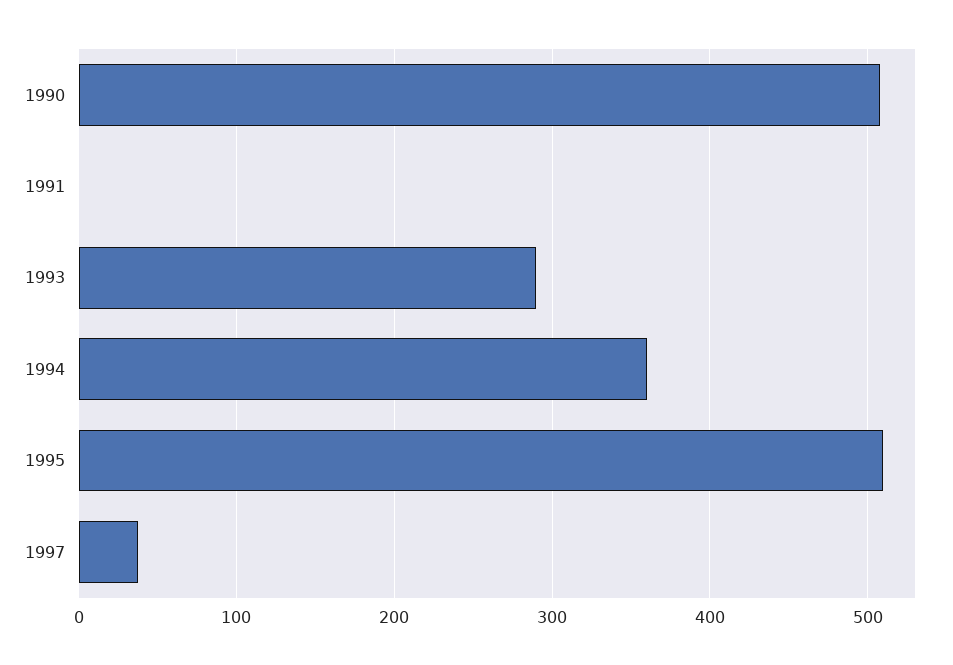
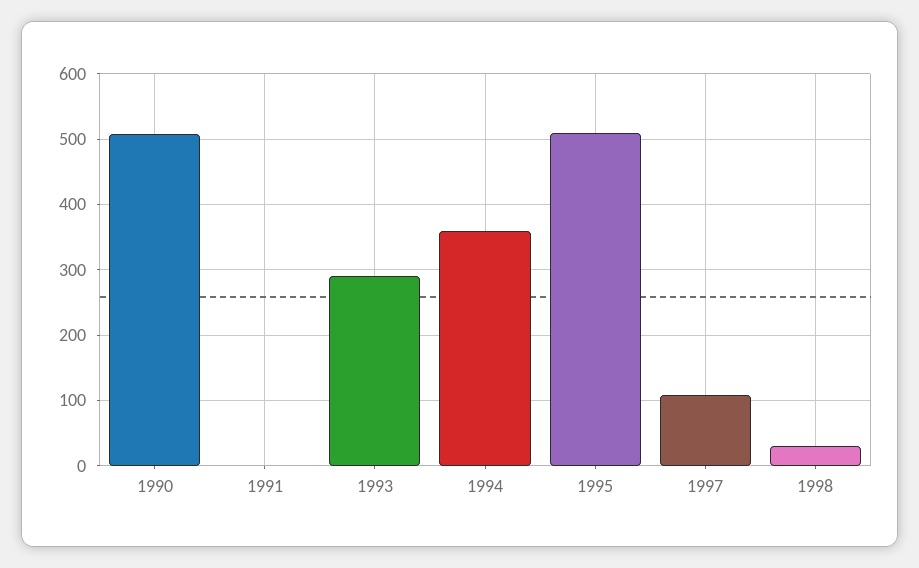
1997: 40 -> 110
1998: none -> 30

